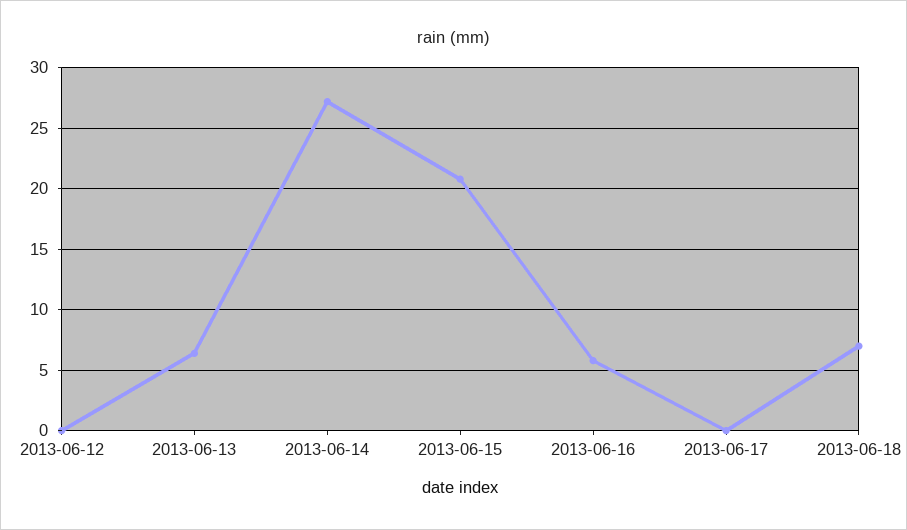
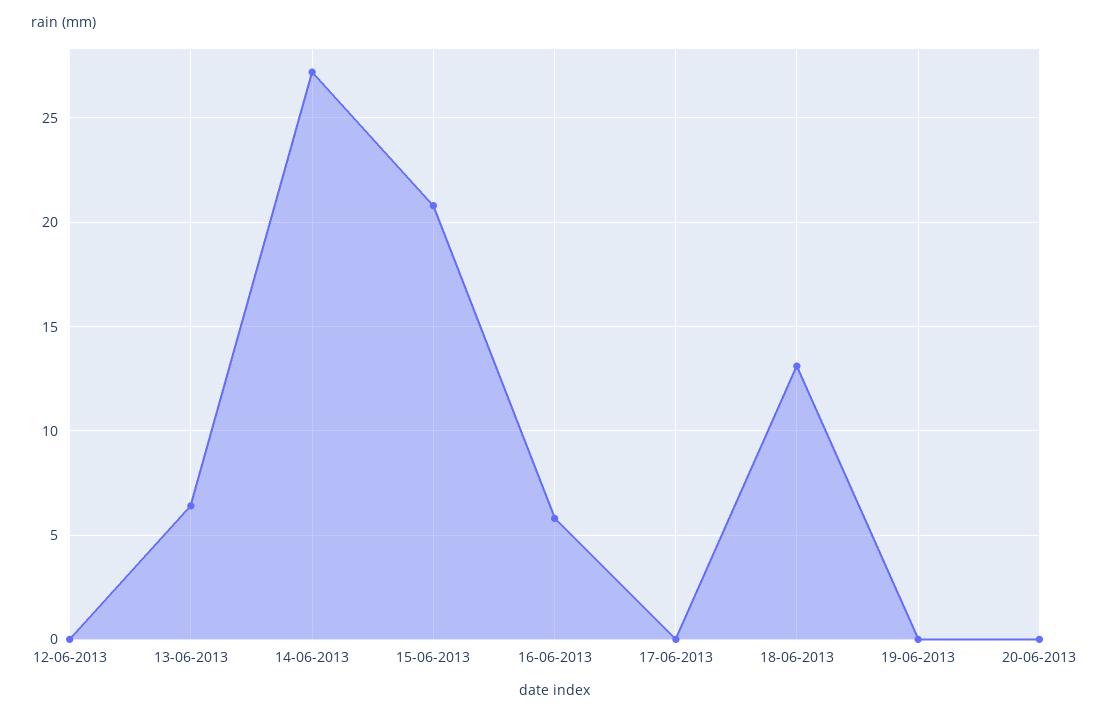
2013-06-18: 7 -> 13
19-06-2013: none -> 0
20-06-2013: none -> 0

